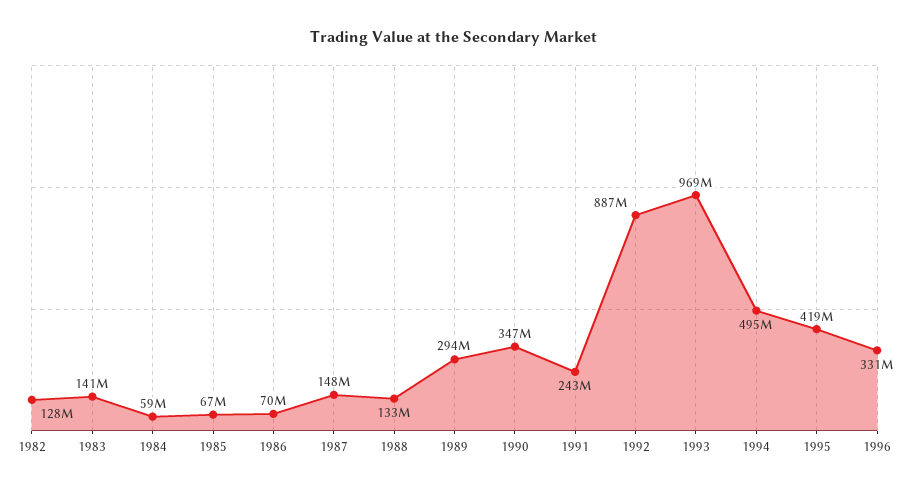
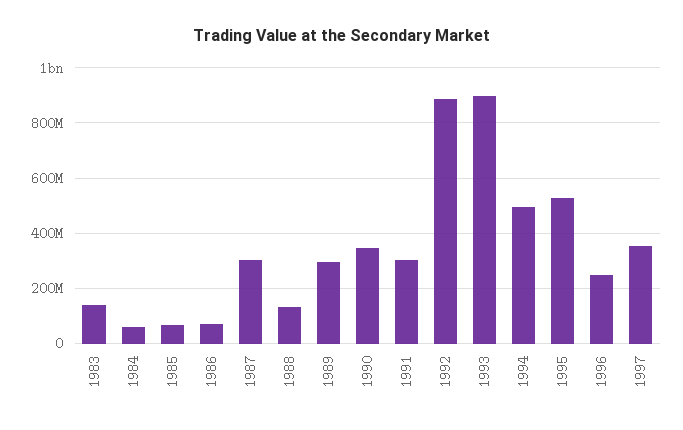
1982: 128000000 -> none
1987: 148000000 -> 300000000
1991: 243000000 -> 300000000
1993: 969000000 -> 900000000
1995: 419000000 -> 525000000
1996: 331000000 -> 250000000
1997: none -> 350000000

